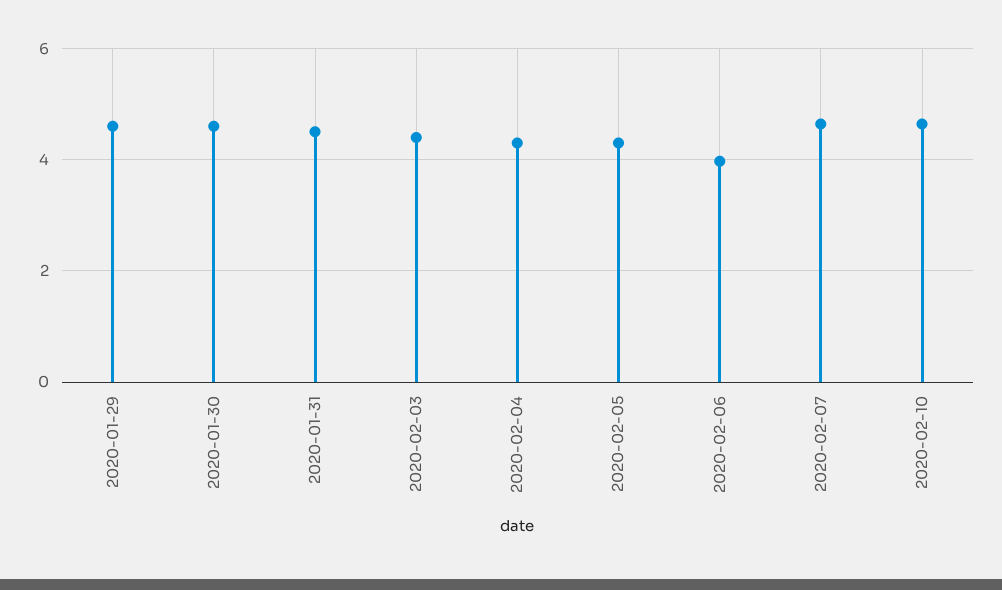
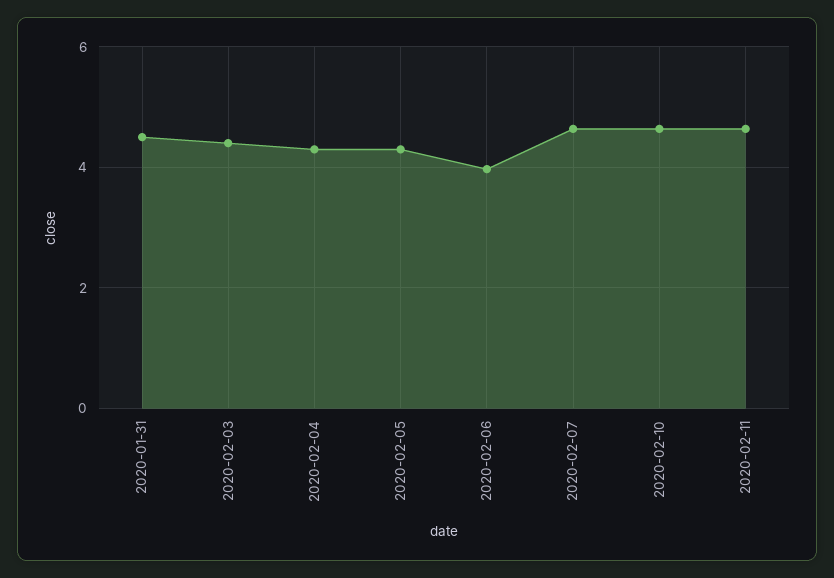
2020-01-29: 4.6 -> none
2020-01-30: 4.6 -> none
2020-02-11: none -> 4.6

